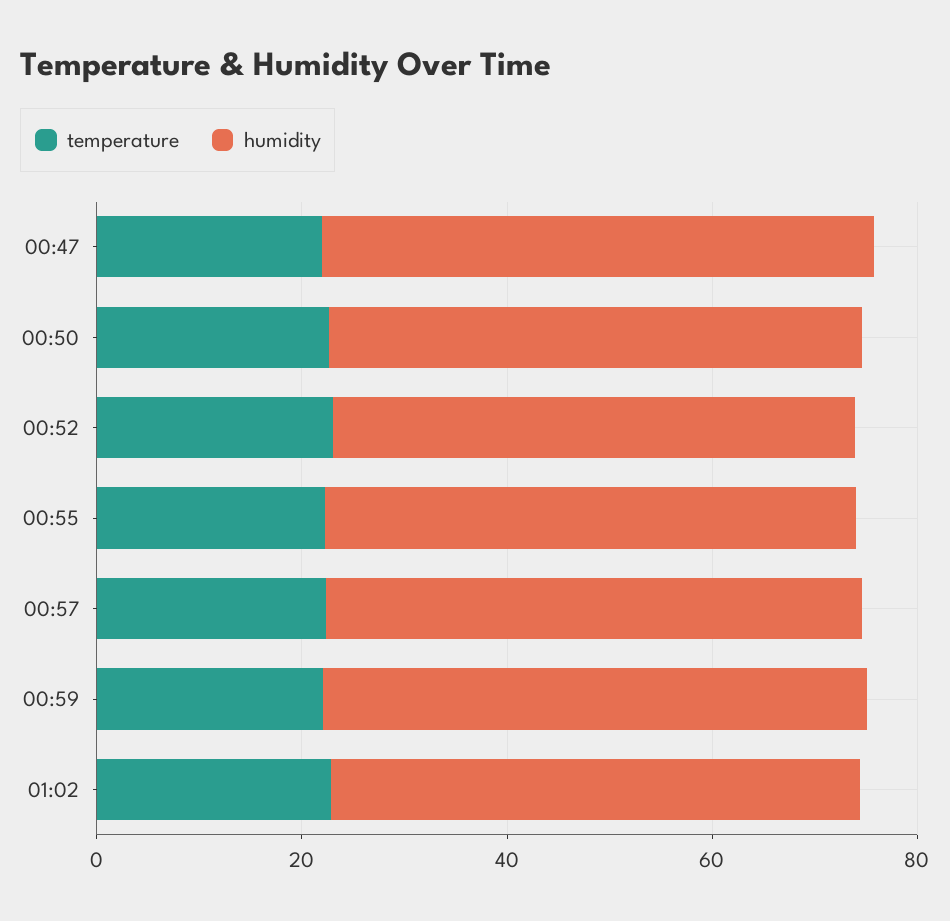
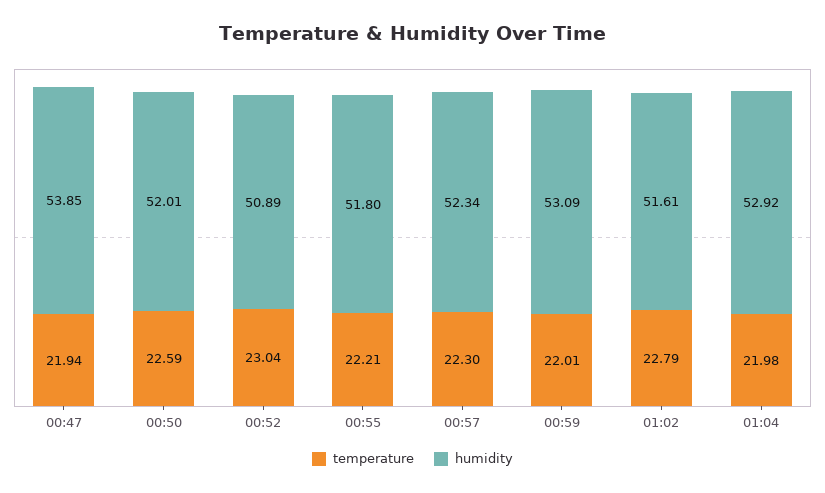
temperature, 01:04: none -> 21.98
humidity, 01:04: none -> 52.92

